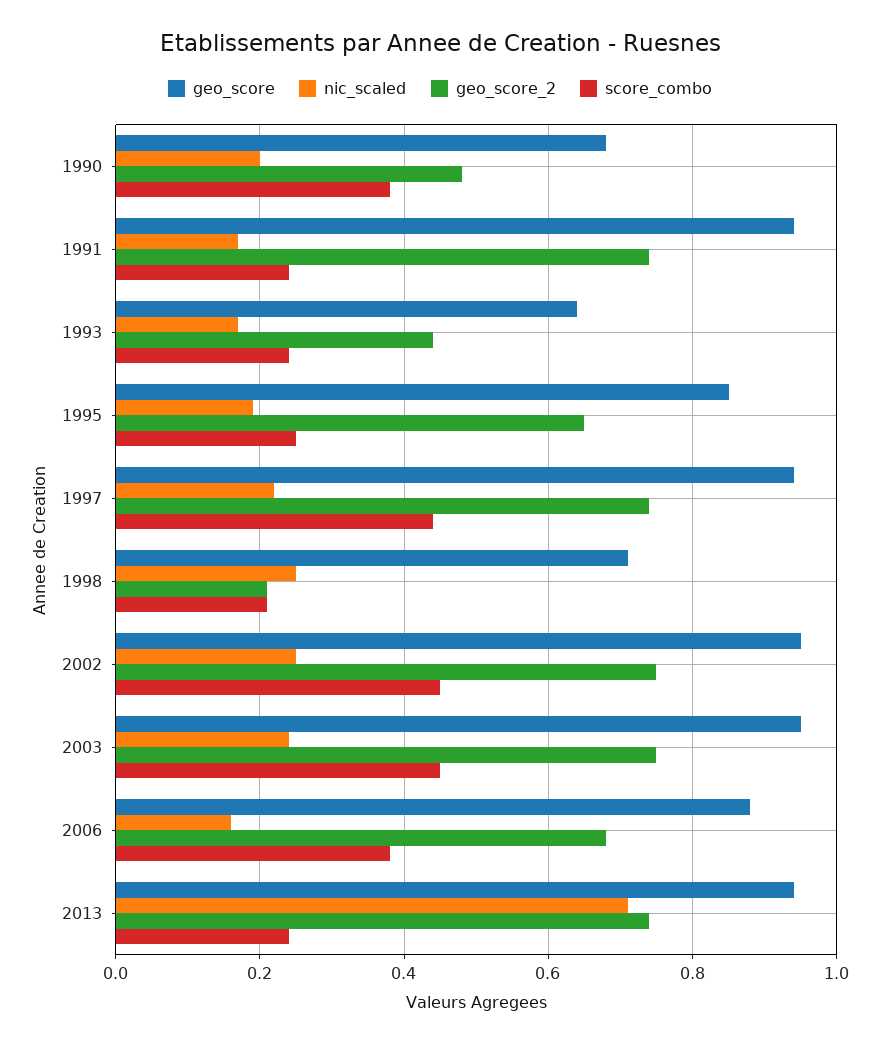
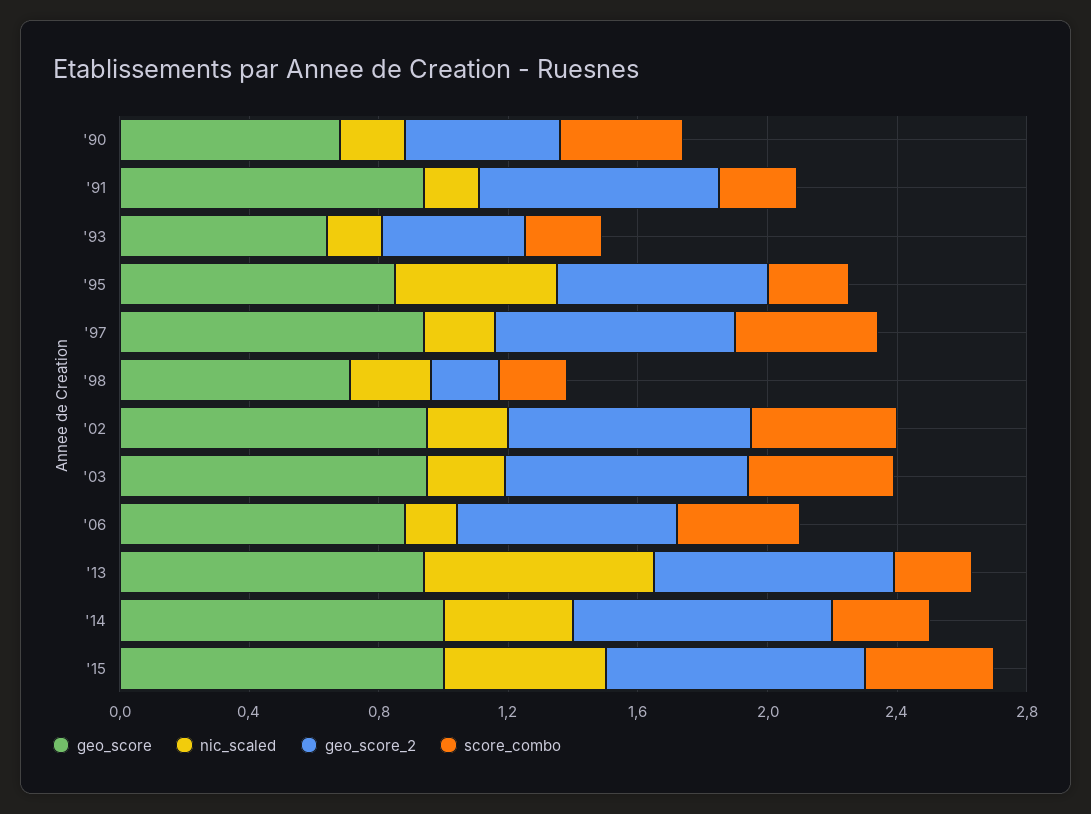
nic_scaled, 1995: 0.2 -> 0.5
geo_score, '14: none -> 1
nic_scaled, '14: none -> 0.4
geo_score_2, '14: none -> 0.8
score_combo, '14: none -> 0.3
geo_score, '15: none -> 1
nic_scaled, '15: none -> 0.5
geo_score_2, '15: none -> 0.8
score_combo, '15: none -> 0.4

